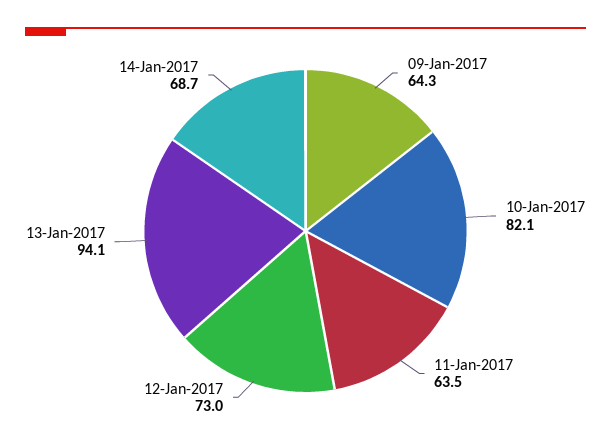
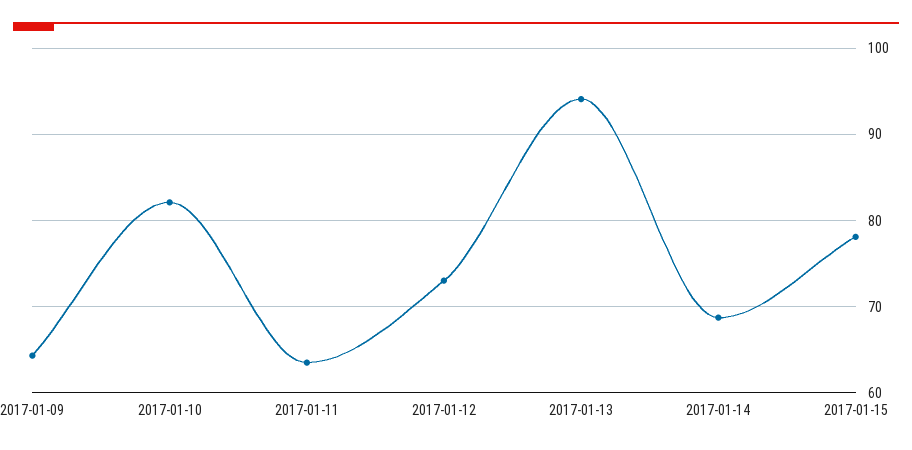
2017-01-15: none -> 78

